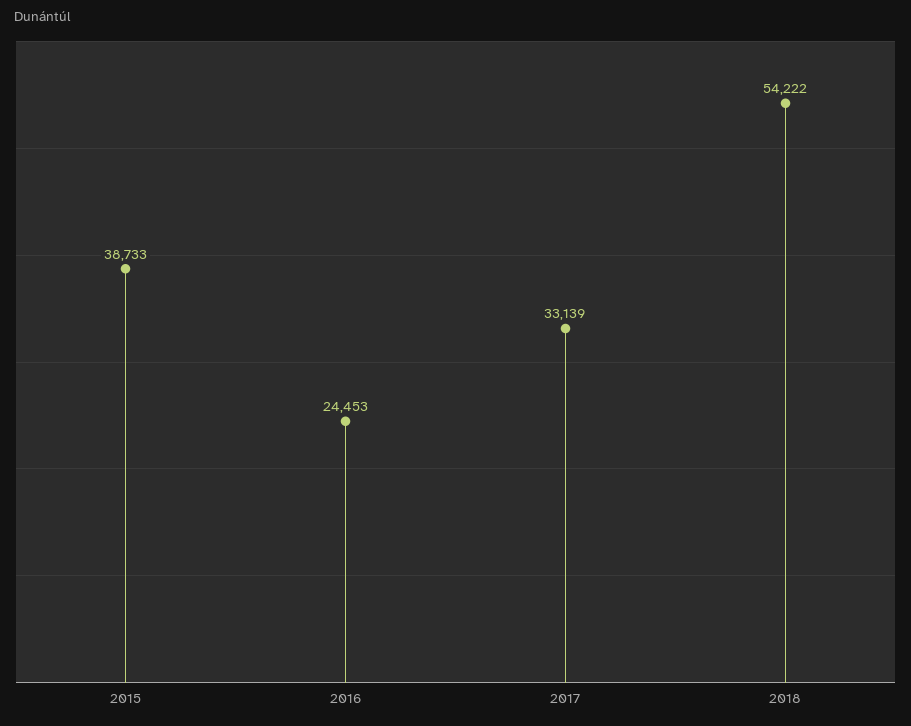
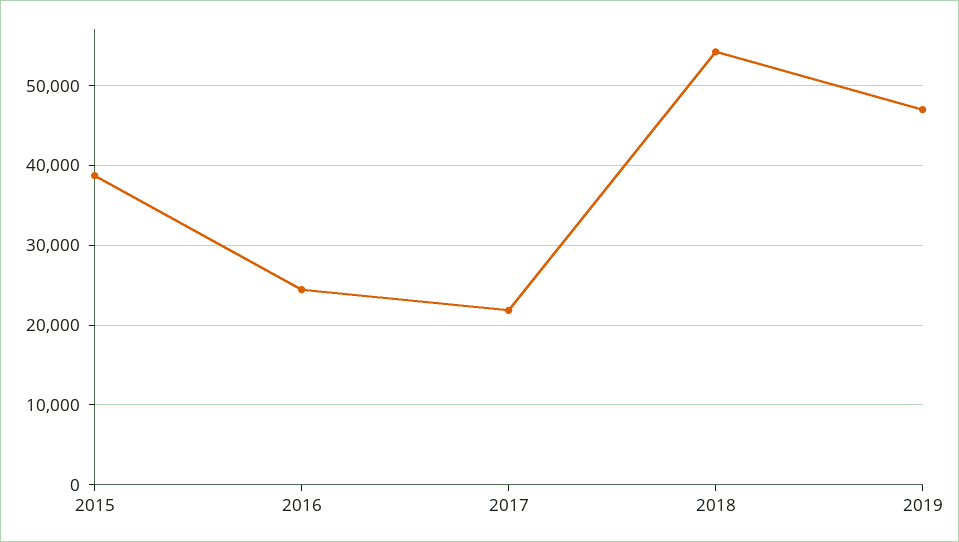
2017: 33139 -> 22000
2019: none -> 47000

